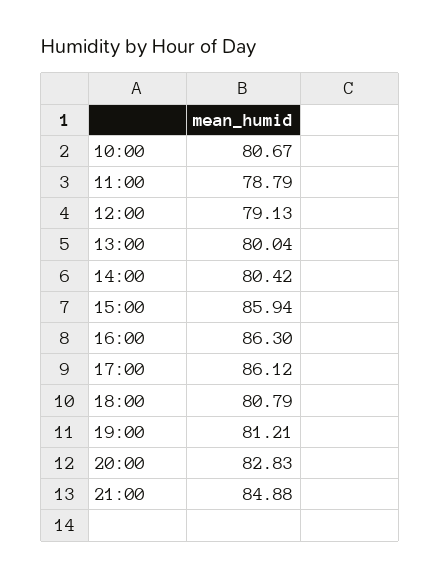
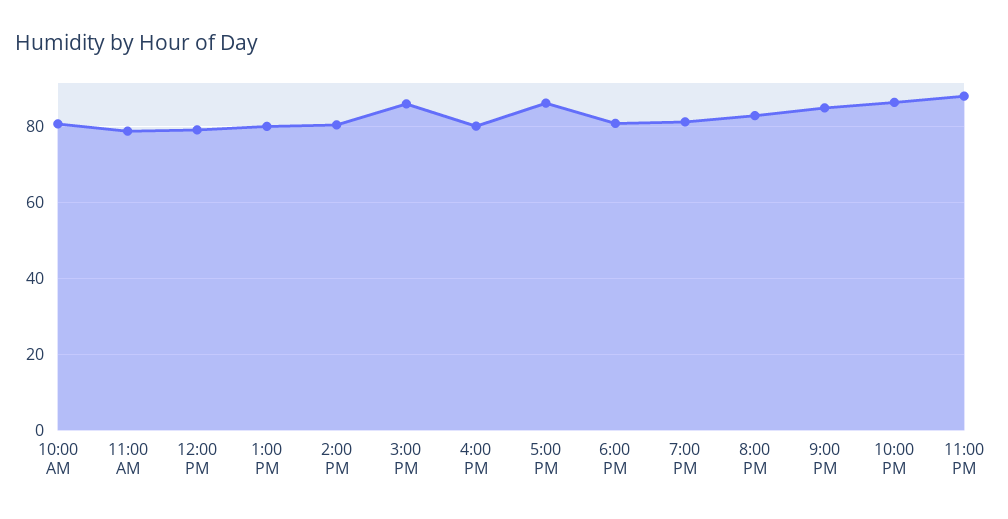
16:00: 86.3 -> 80
10:00 PM: none -> 86
11:00 PM: none -> 88

